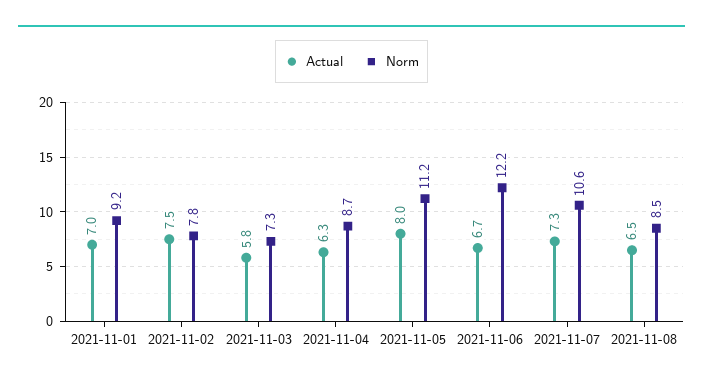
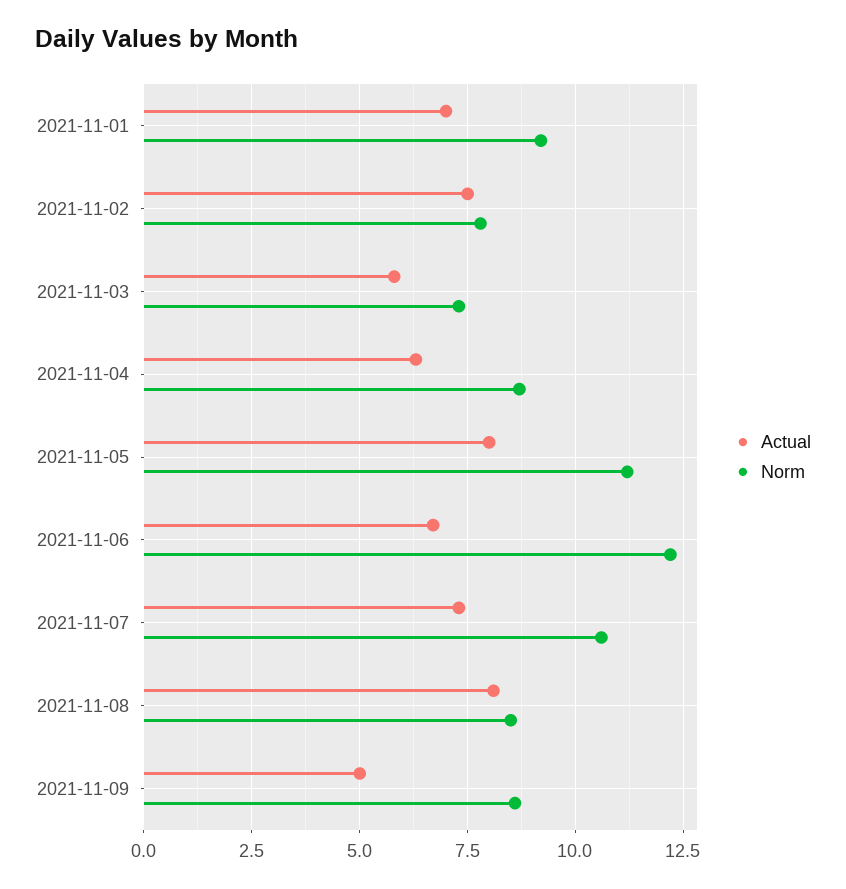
Actual, 2021-11-08: 6.5 -> 8
Actual, 2021-11-09: none -> 5
Norm, 2021-11-09: none -> 8.5

